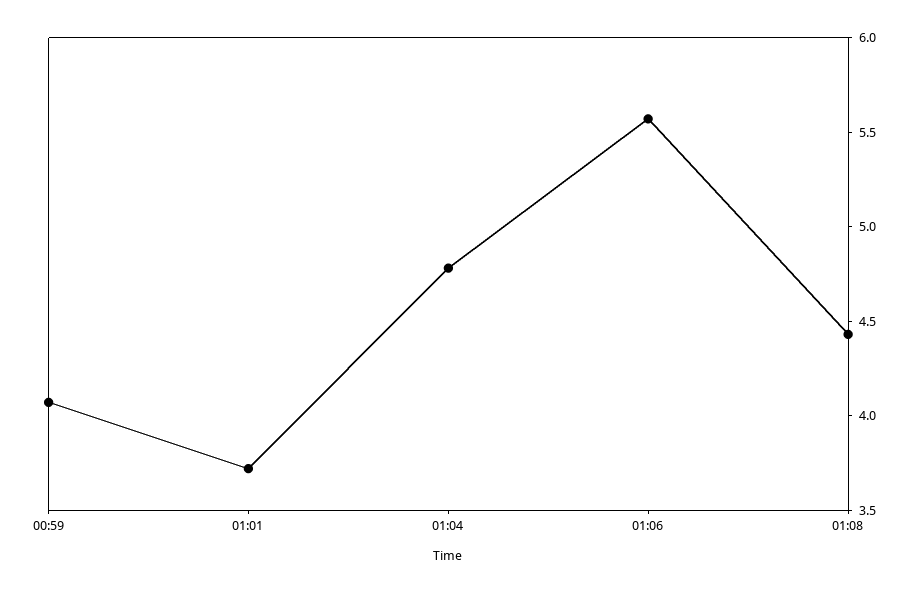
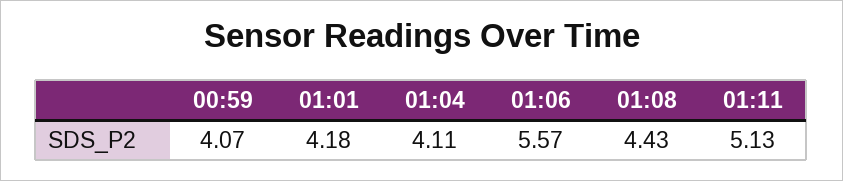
01:01: 3.7 -> 4.18
01:04: 4.8 -> 4.11
01:11: none -> 5.13

